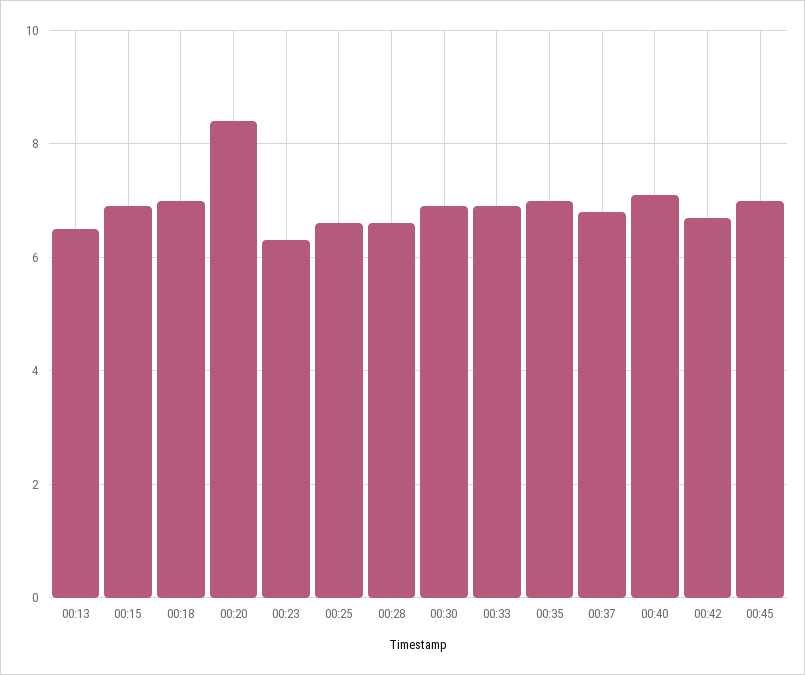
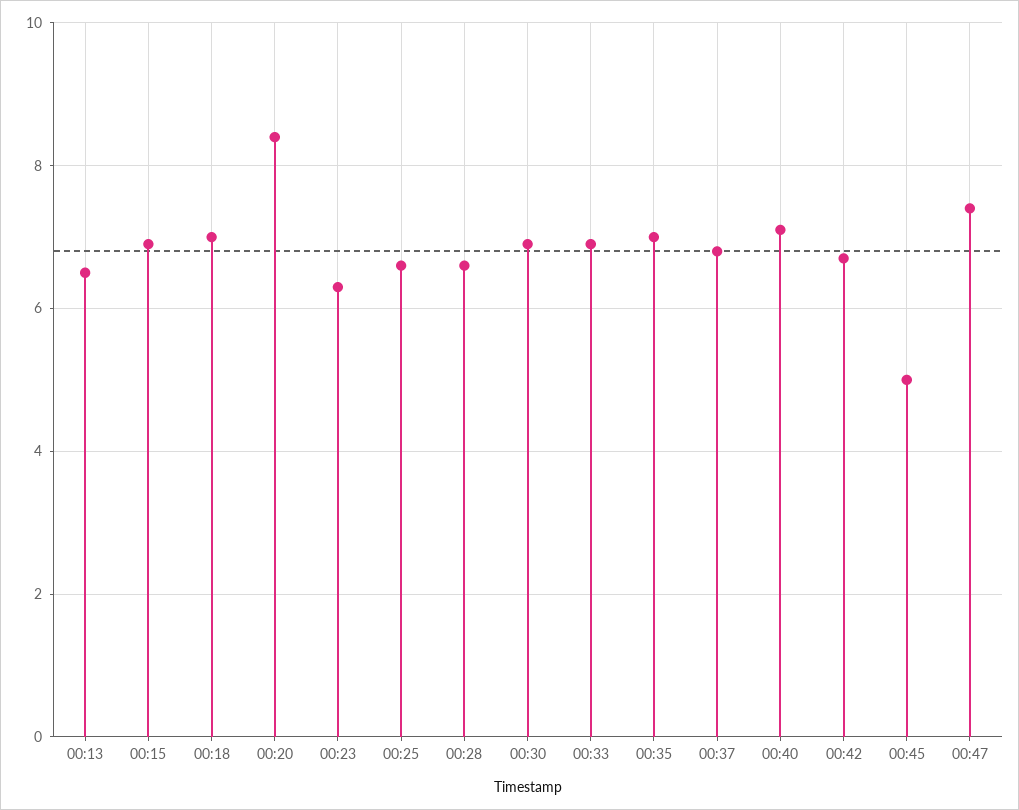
00:45: 7 -> 5
00:47: none -> 7.5

